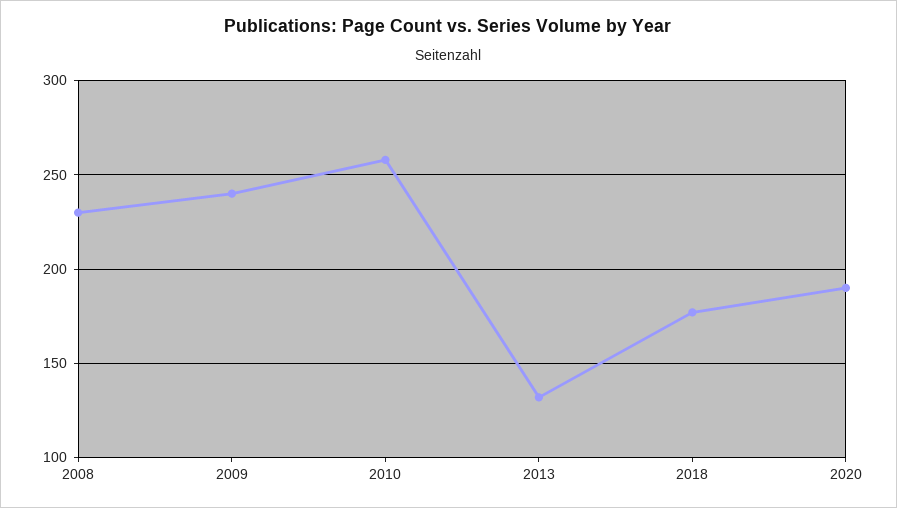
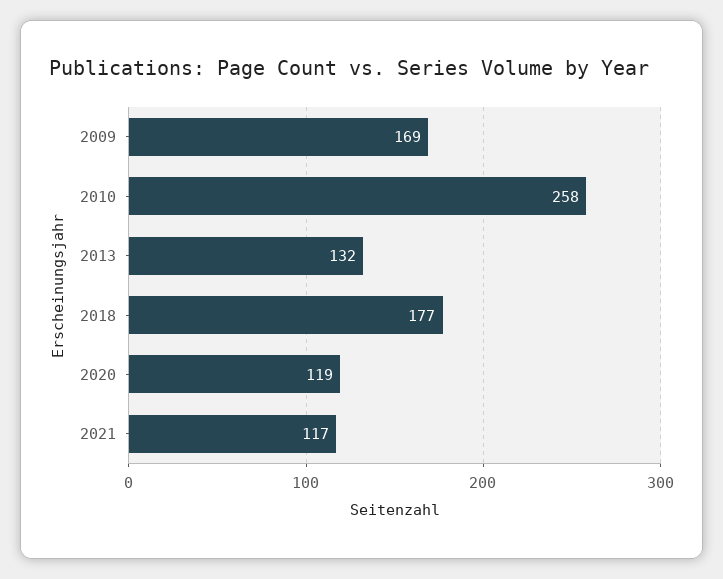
2008: 230 -> none
2009: 240 -> 169
2020: 190 -> 119
2021: none -> 117

